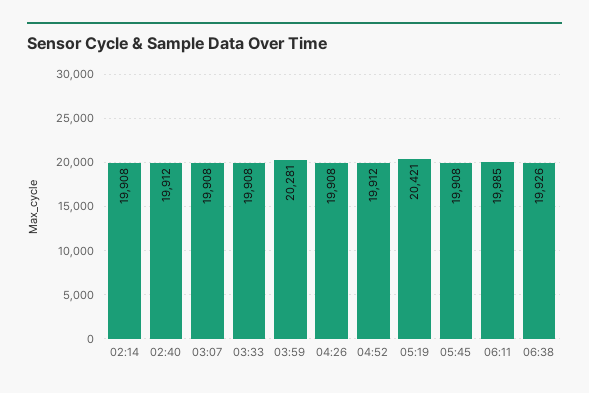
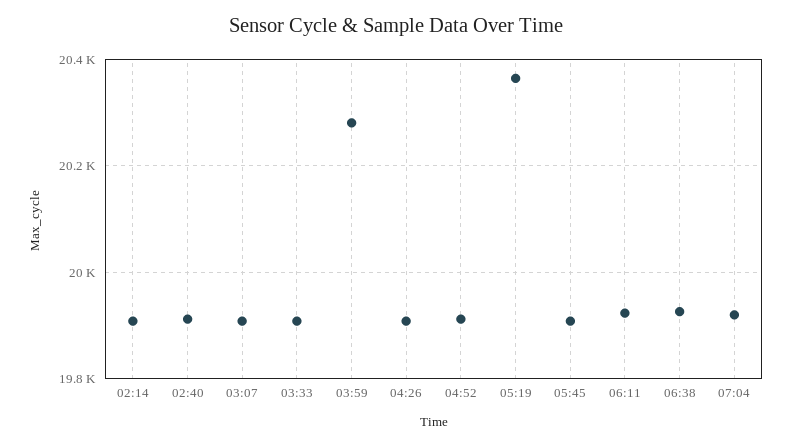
05:19: 20421 -> 20360
06:11: 19985 -> 19920
07:04: none -> 19920

